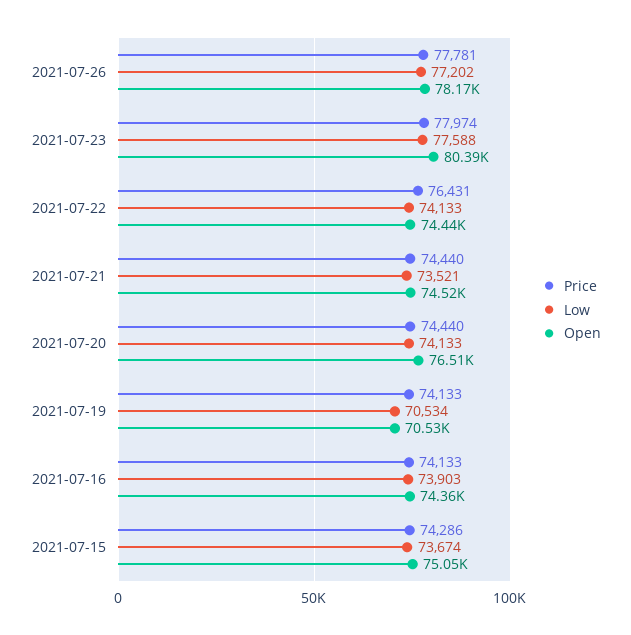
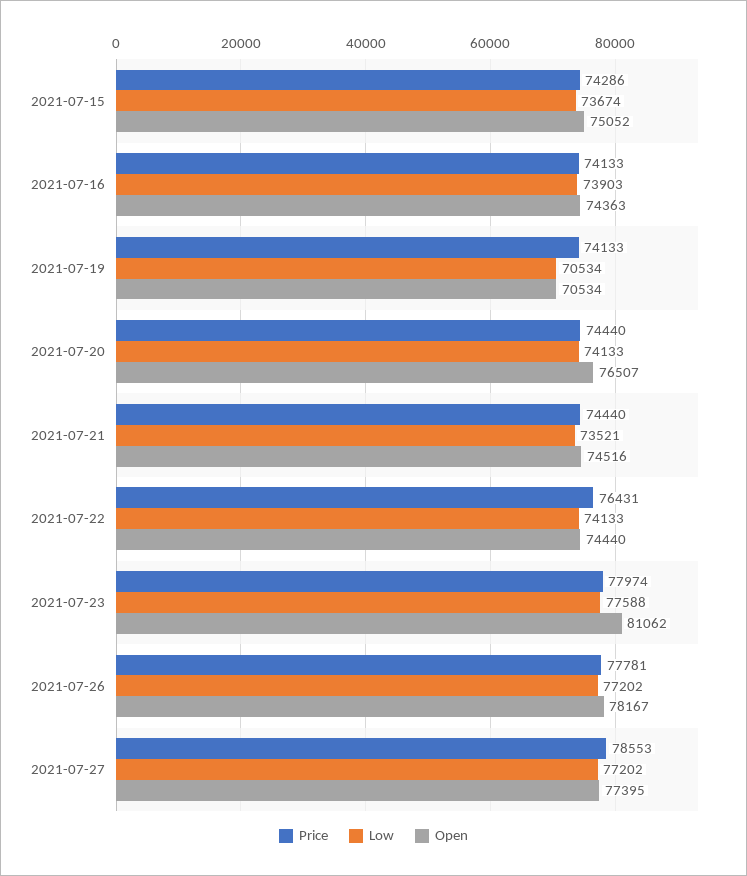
Open, 2021-07-23: 80390 -> 81062
Price, 2021-07-27: none -> 78553
Low, 2021-07-27: none -> 77202
Open, 2021-07-27: none -> 77395

